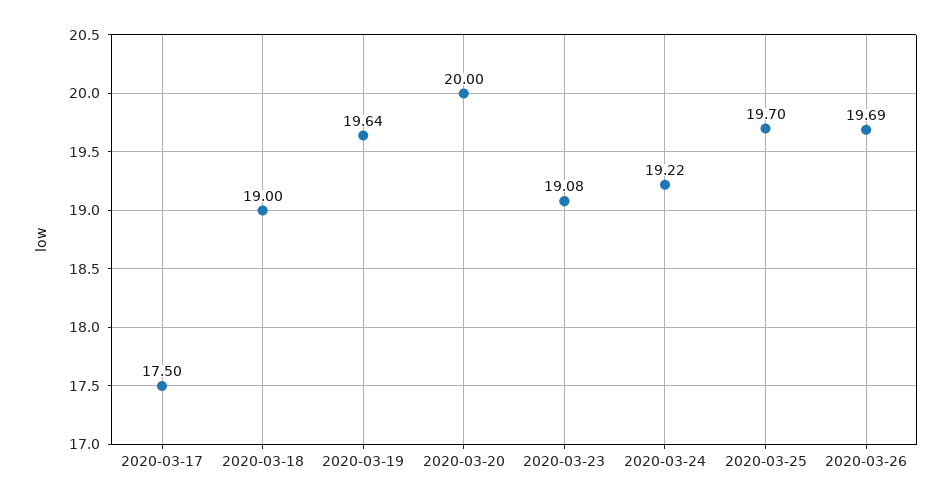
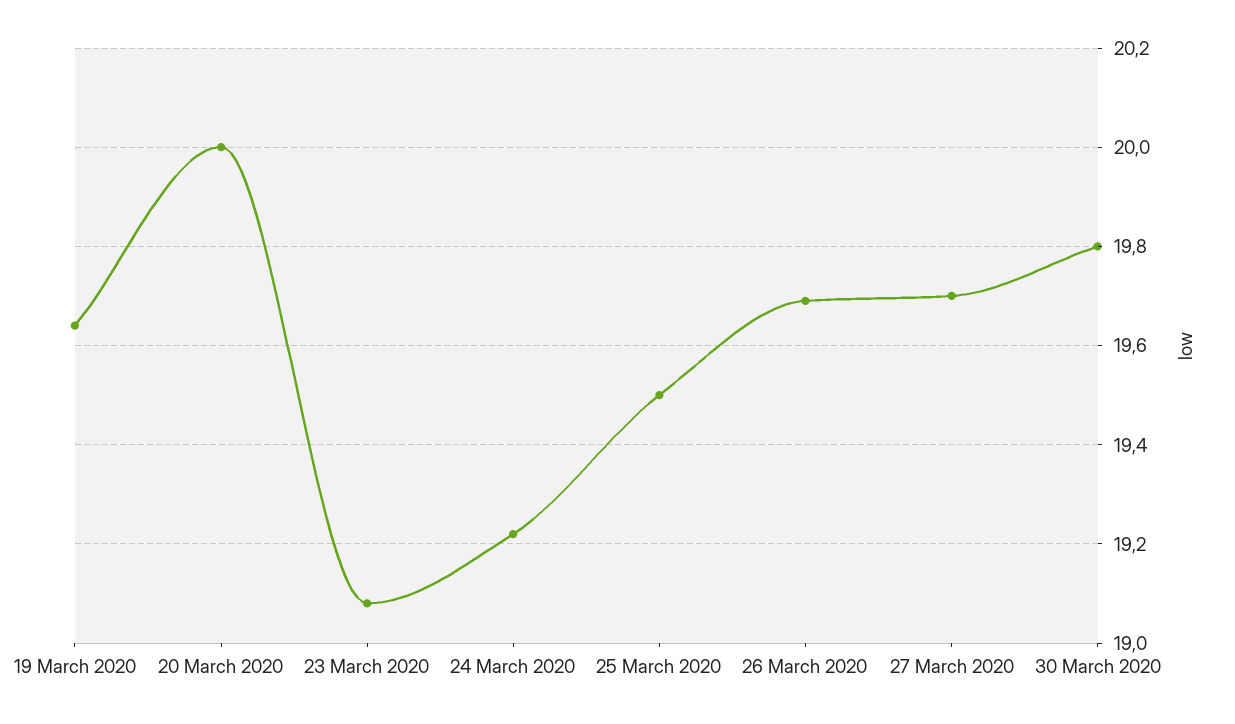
2020-03-17: 17.5 -> none
2020-03-18: 19 -> none
2020-03-25: 19.7 -> 19.5
27 March 2020: none -> 19.7
30 March 2020: none -> 19.8

